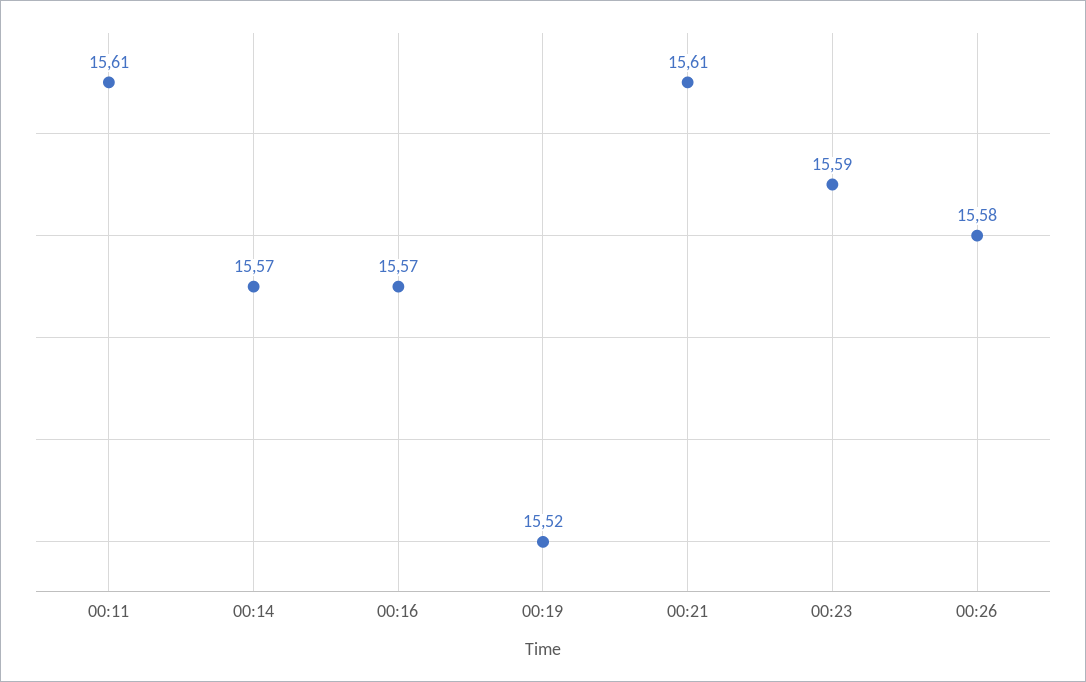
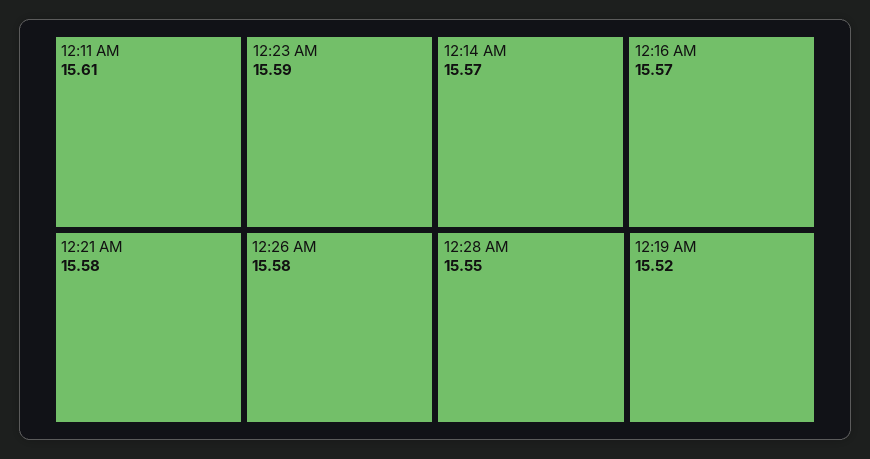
00:21: 15.61 -> 15.58
12:28 AM: none -> 15.55

